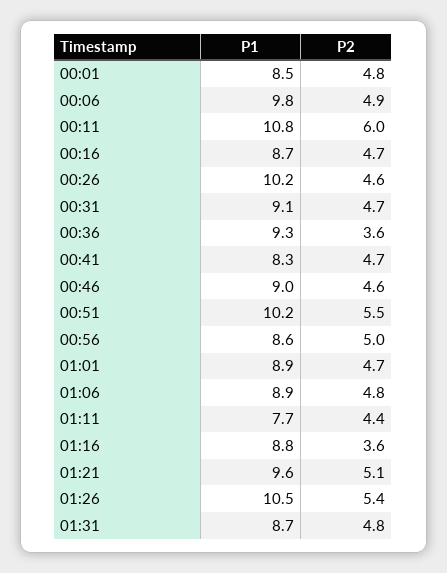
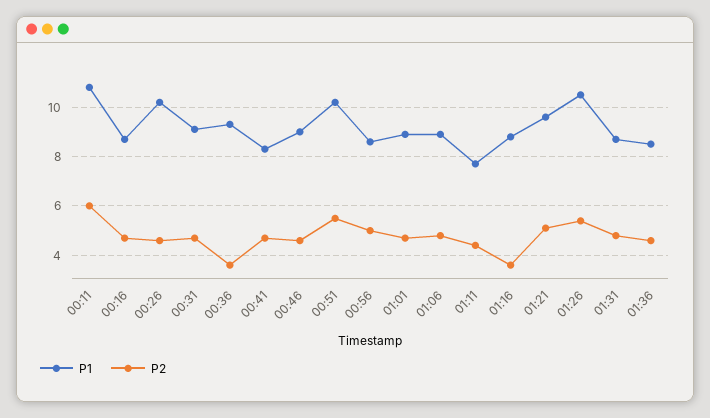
P1, 00:01: 8.5 -> none
P2, 00:01: 4.8 -> none
P1, 00:06: 9.8 -> none
P2, 00:06: 4.9 -> none
P1, 01:36: none -> 8.5
P2, 01:36: none -> 4.5

